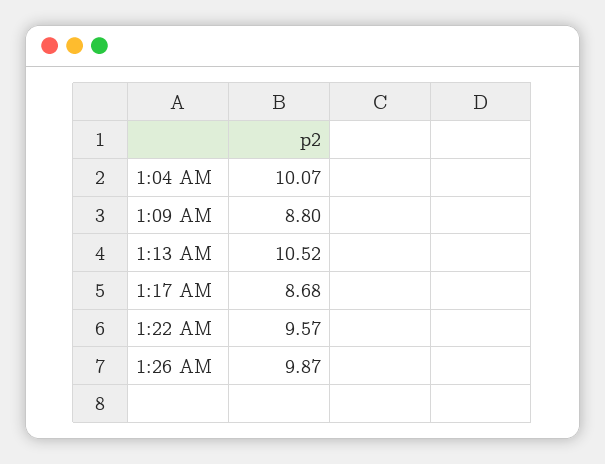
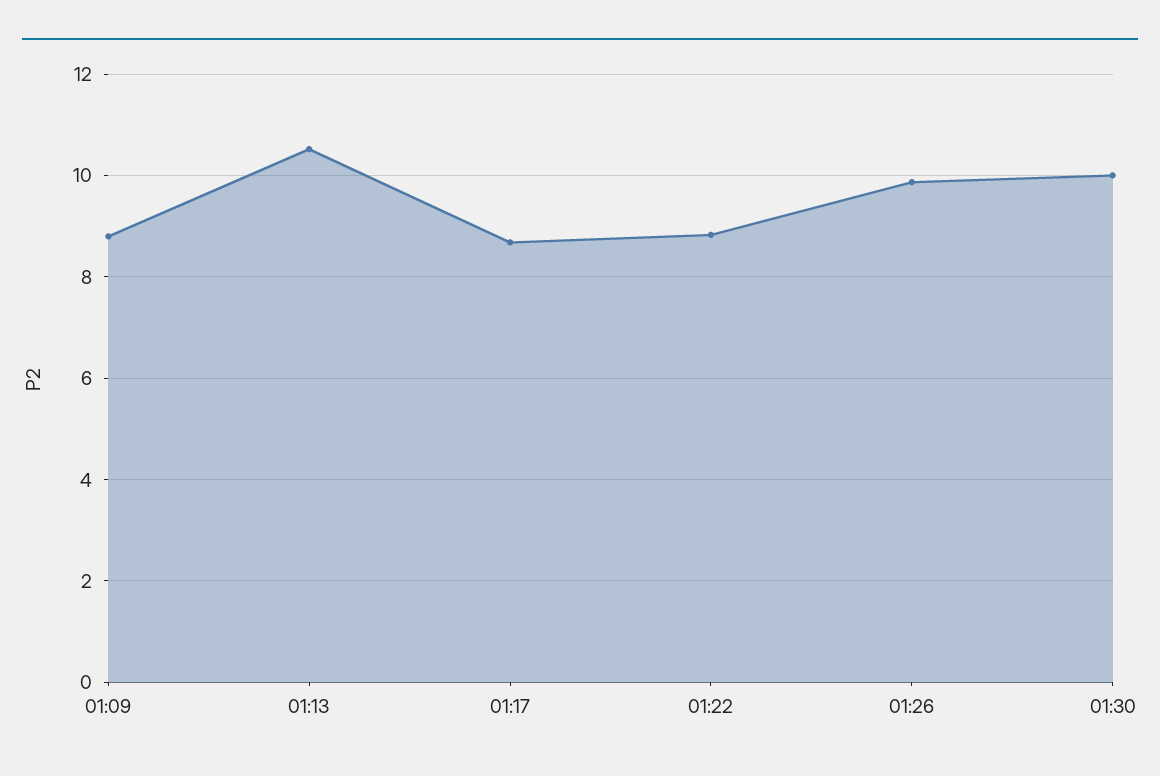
1:04 AM: 10.07 -> none
1:22 AM: 9.57 -> 8.8
01:30: none -> 10

